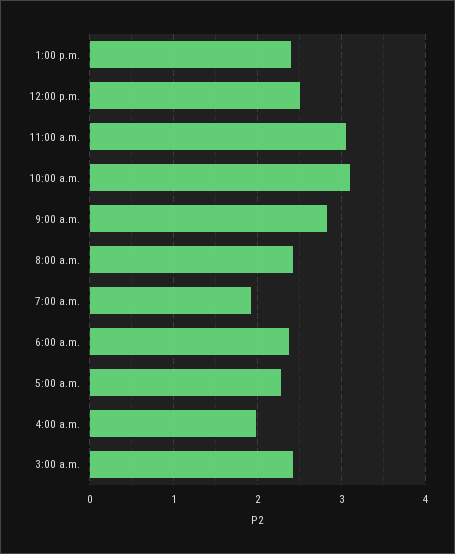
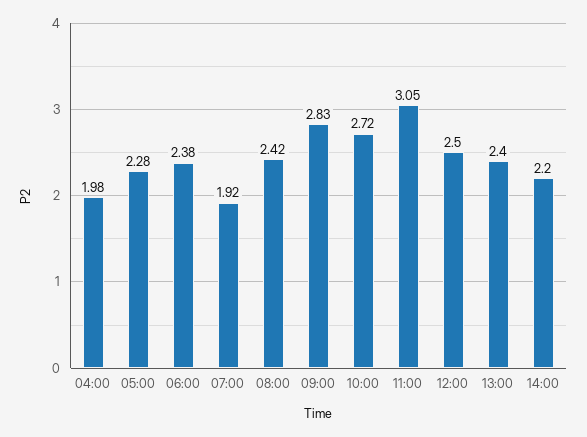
10:00 a.m.: 3.1 -> 2.72
3:00 a.m.: 2.4 -> none
14:00: none -> 2.2

